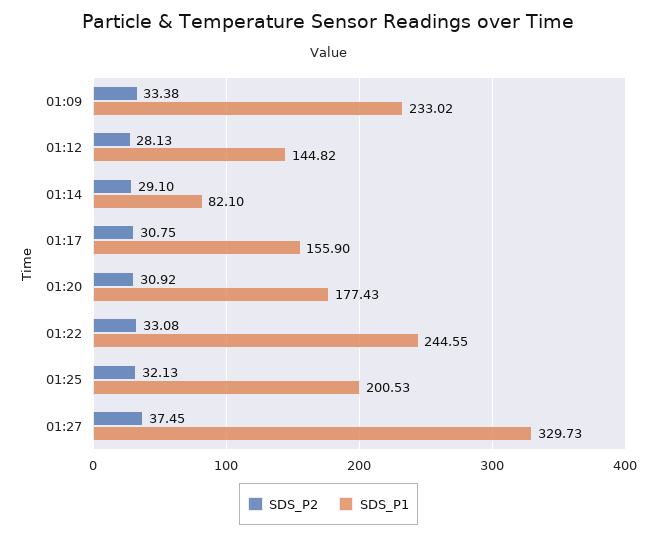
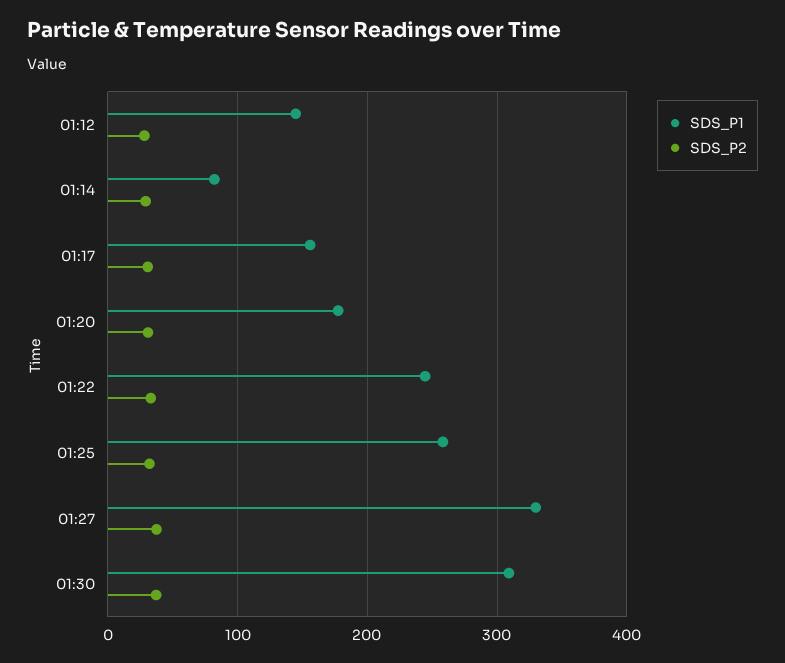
SDS_P2, 01:09: 33.38 -> none
SDS_P1, 01:09: 233.02 -> none
SDS_P1, 01:25: 200.53 -> 260
SDS_P1, 01:30: none -> 310
SDS_P2, 01:30: none -> 40

